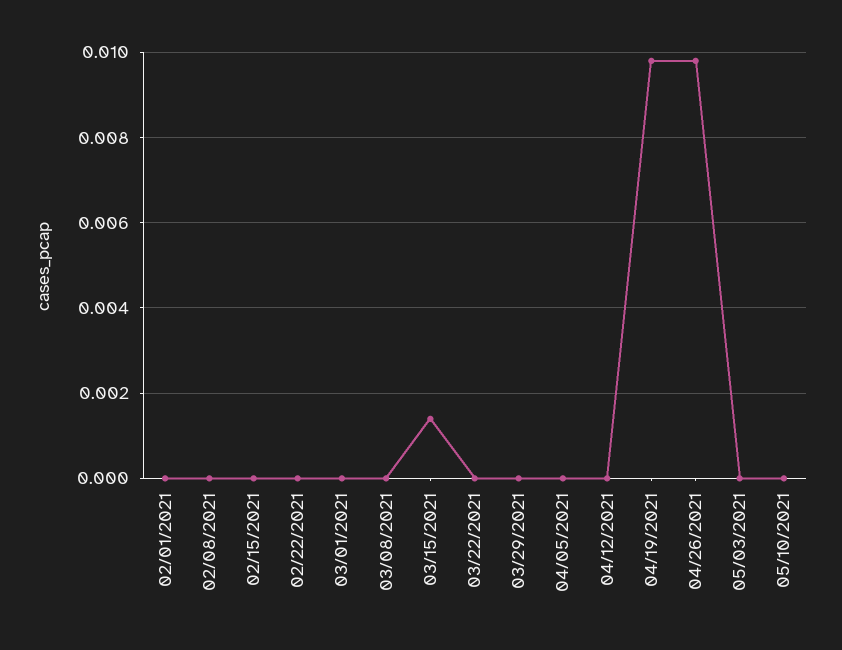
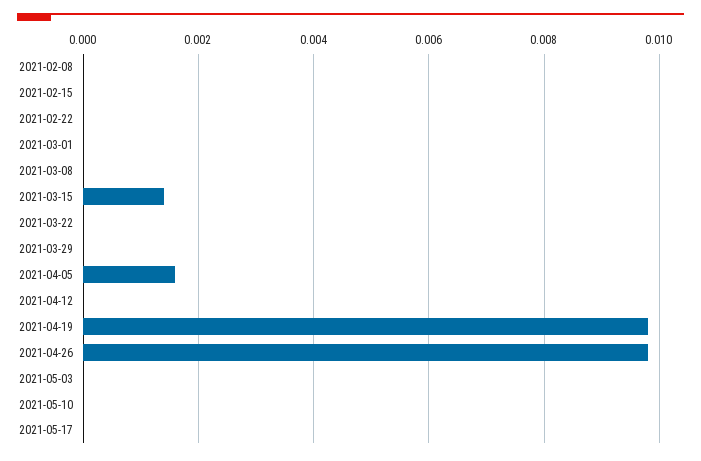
02/01/2021: 0 -> none
04/05/2021: 0 -> 0.0015
2021-05-17: none -> 0

